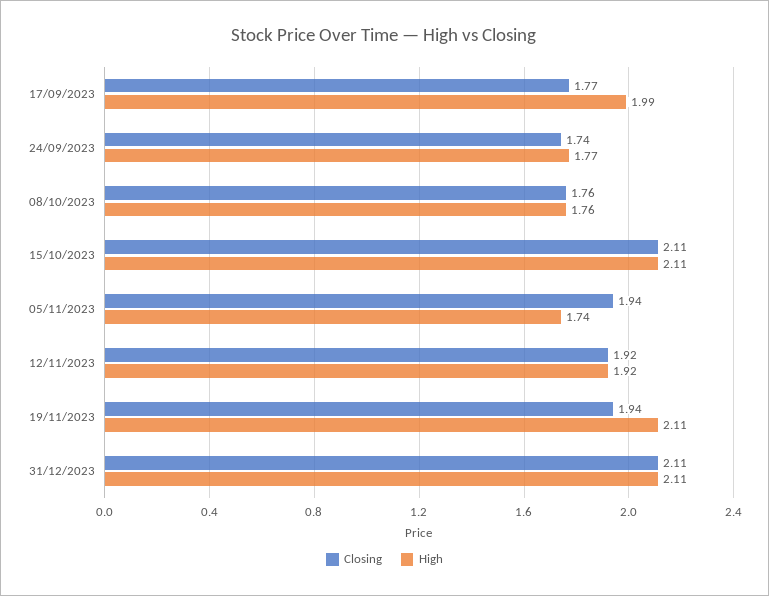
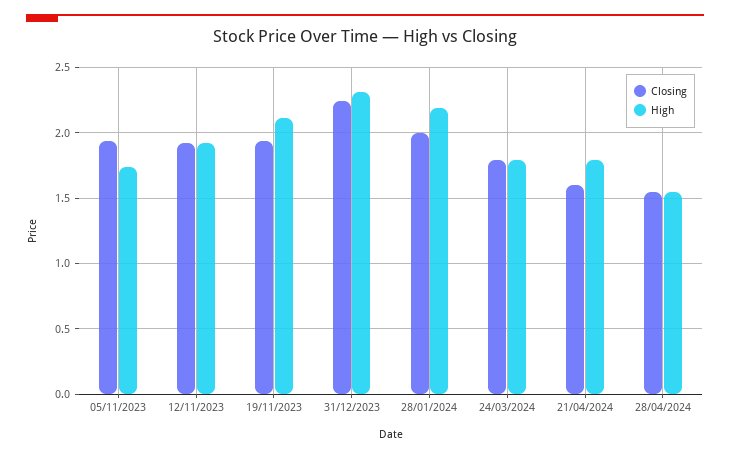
Closing, 17/09/2023: 1.77 -> none
High, 17/09/2023: 1.99 -> none
Closing, 24/09/2023: 1.74 -> none
High, 24/09/2023: 1.77 -> none
Closing, 08/10/2023: 1.76 -> none
High, 08/10/2023: 1.76 -> none
Closing, 15/10/2023: 2.11 -> none
High, 15/10/2023: 2.11 -> none
Closing, 31/12/2023: 2.11 -> 2.25
High, 31/12/2023: 2.11 -> 2.3
Closing, 28/01/2024: none -> 2
High, 28/01/2024: none -> 2.2
Closing, 24/03/2024: none -> 1.8
High, 24/03/2024: none -> 1.8
Closing, 21/04/2024: none -> 1.6
High, 21/04/2024: none -> 1.8
Closing, 28/04/2024: none -> 1.55
High, 28/04/2024: none -> 1.55

